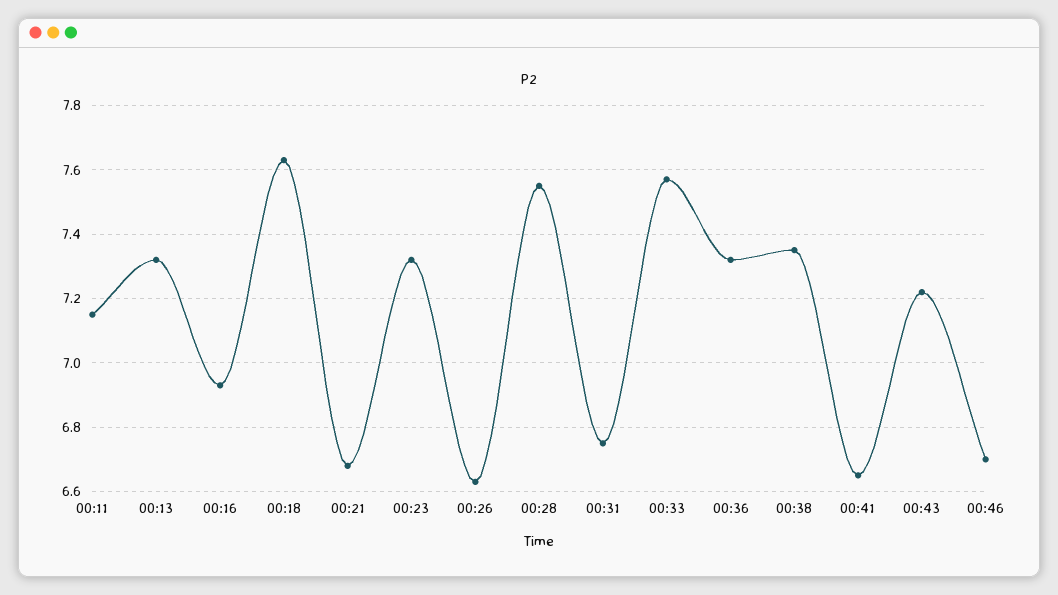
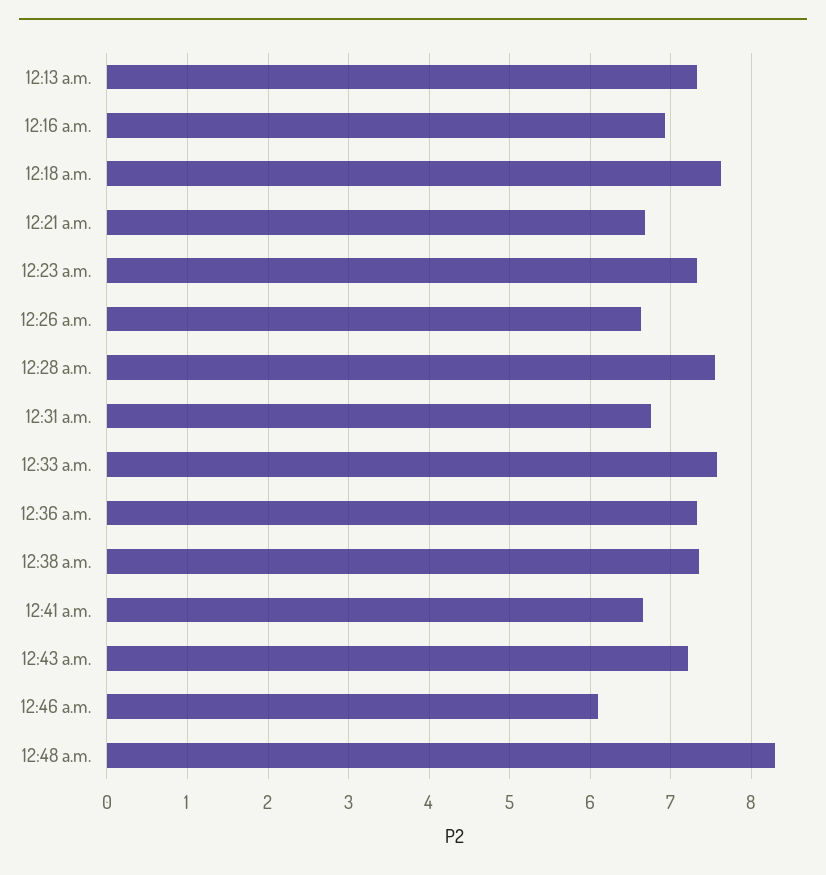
00:11: 7.15 -> none
00:46: 6.7 -> 6.1
12:48 a.m.: none -> 8.3

